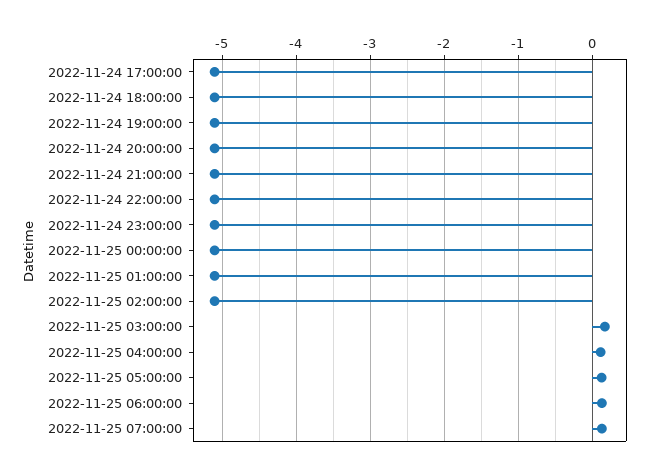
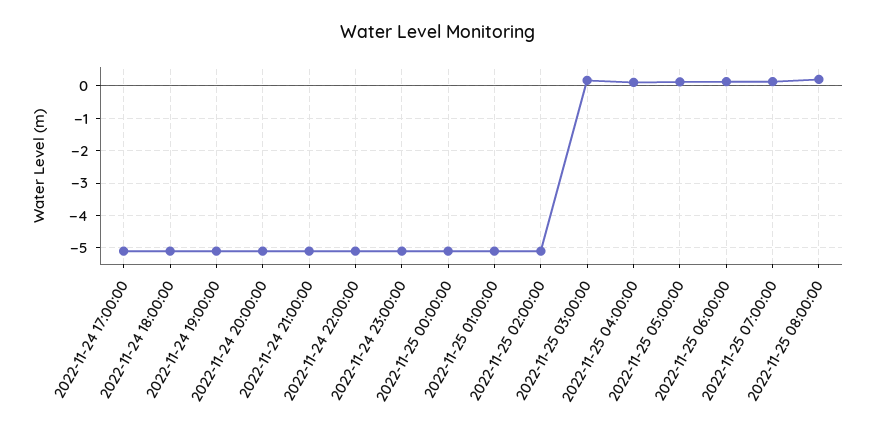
2022-11-25 08:00:00: none -> 0.2

